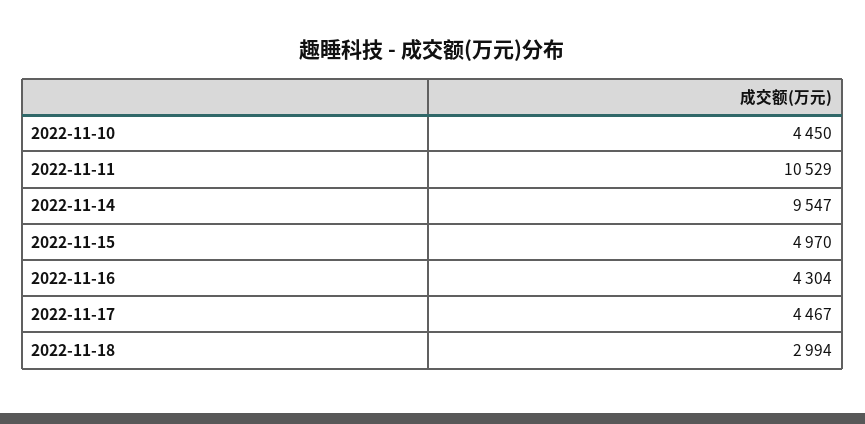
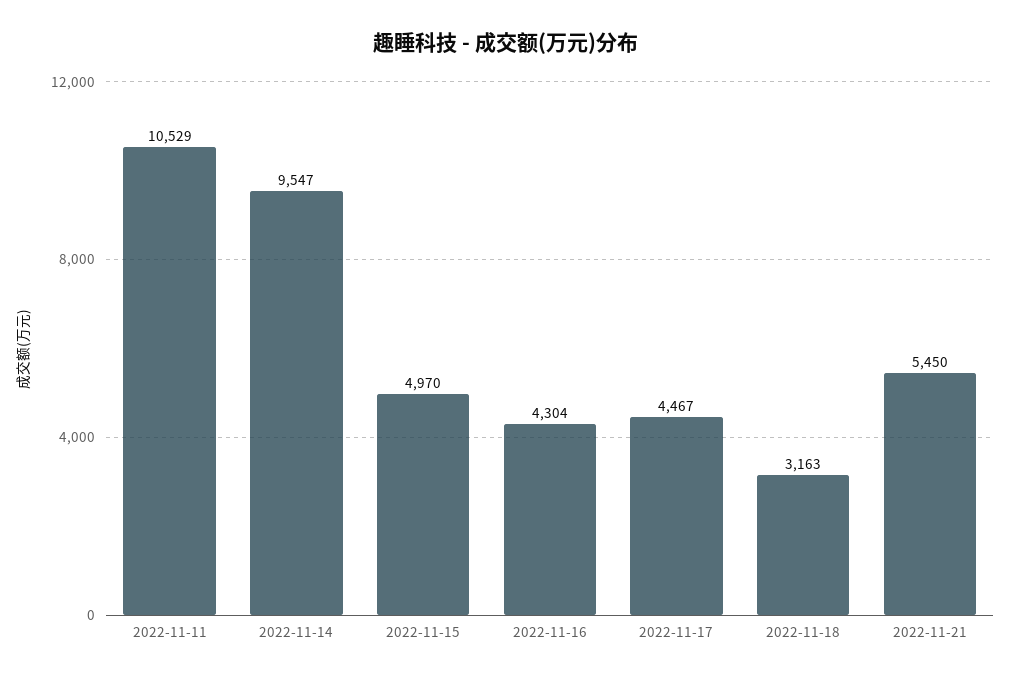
2022-11-10: 4450 -> none
2022-11-18: 2994 -> 3163
2022-11-21: none -> 5450

